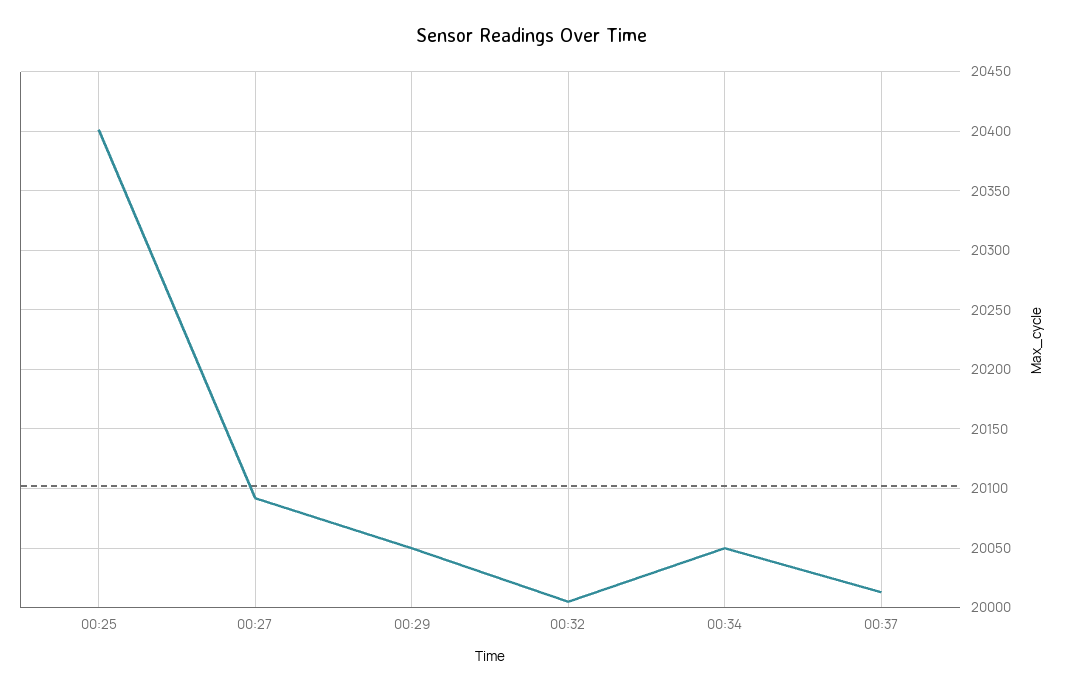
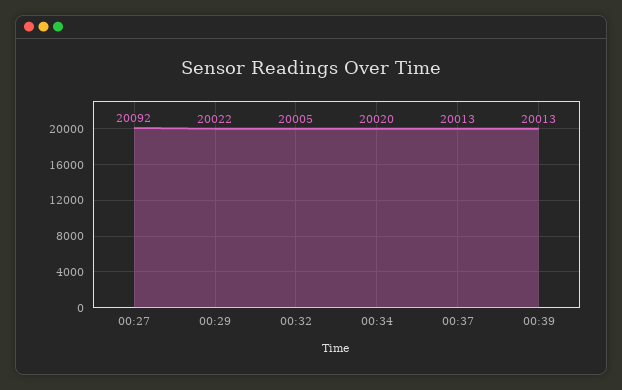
00:25: 20400 -> none
00:29: 20050 -> 20022
00:34: 20050 -> 20020
00:39: none -> 20013

